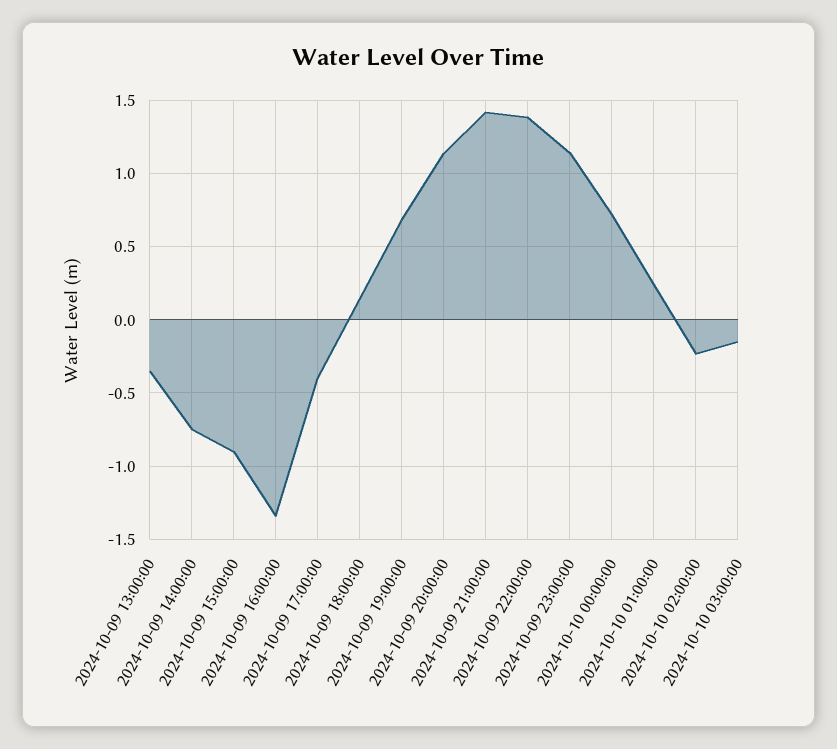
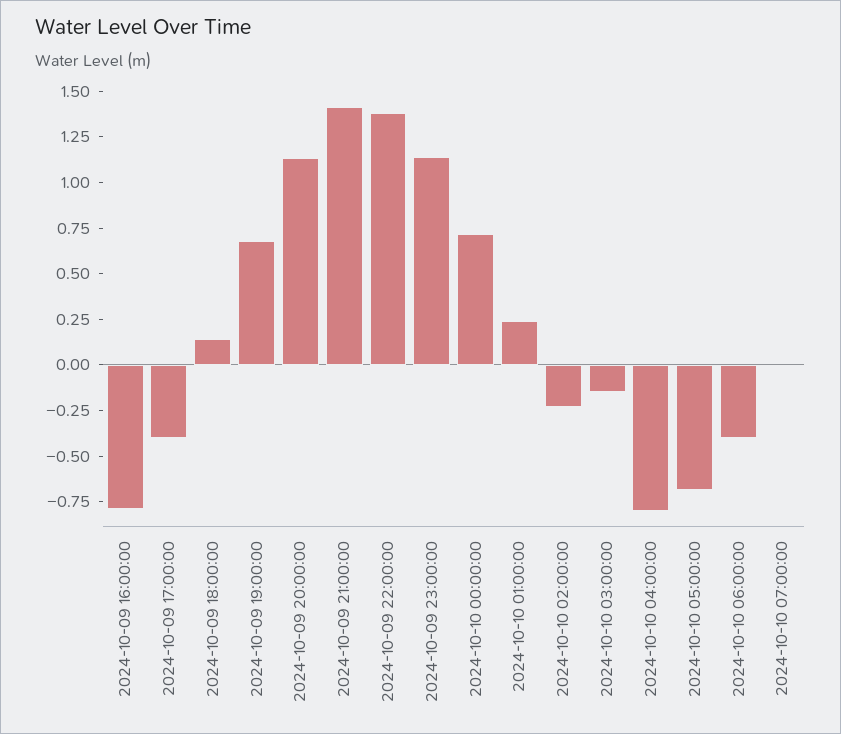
2024-10-09 13:00:00: -0.35 -> none
2024-10-09 14:00:00: -0.75 -> none
2024-10-09 15:00:00: -0.9 -> none
2024-10-09 16:00:00: -1.35 -> -0.8
2024-10-10 04:00:00: none -> -0.8
2024-10-10 05:00:00: none -> -0.7
2024-10-10 06:00:00: none -> -0.4
2024-10-10 07:00:00: none -> 0

